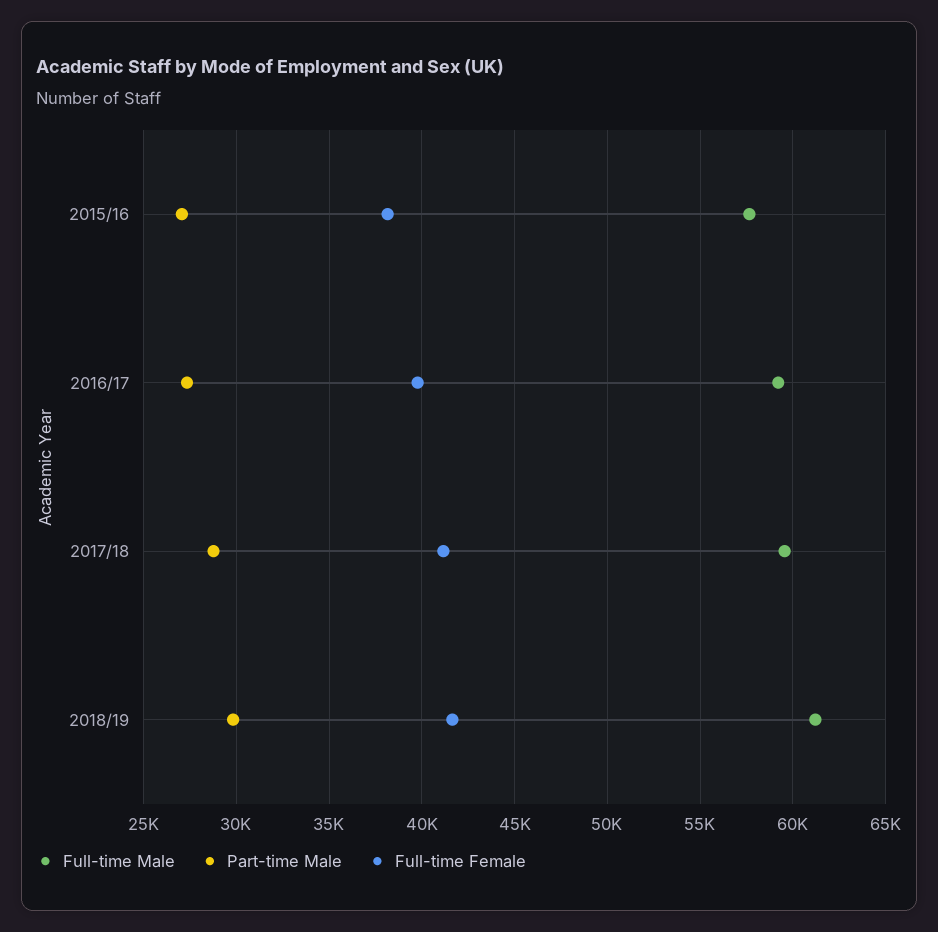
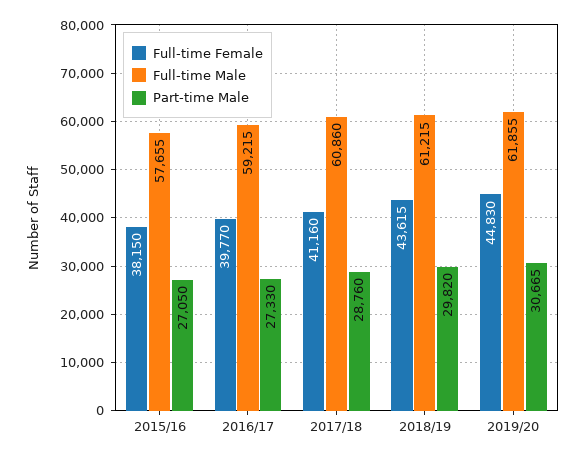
Full-time Male, 2017/18: 59500 -> 60860
Full-time Female, 2018/19: 41500 -> 43615
Full-time Female, 2019/20: none -> 44830
Full-time Male, 2019/20: none -> 61855
Part-time Male, 2019/20: none -> 30665

